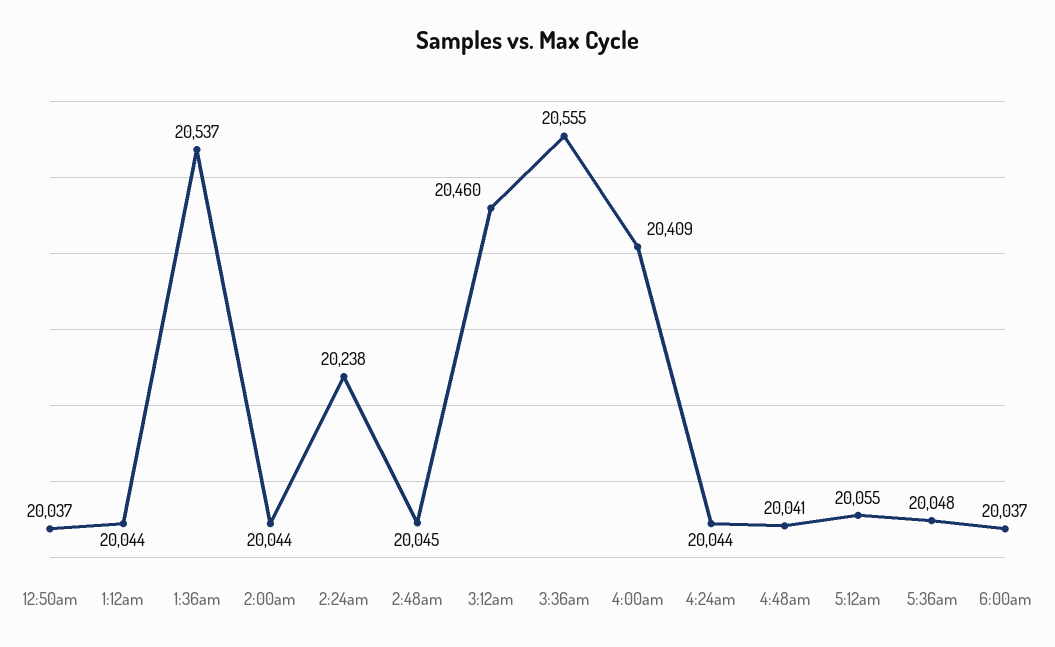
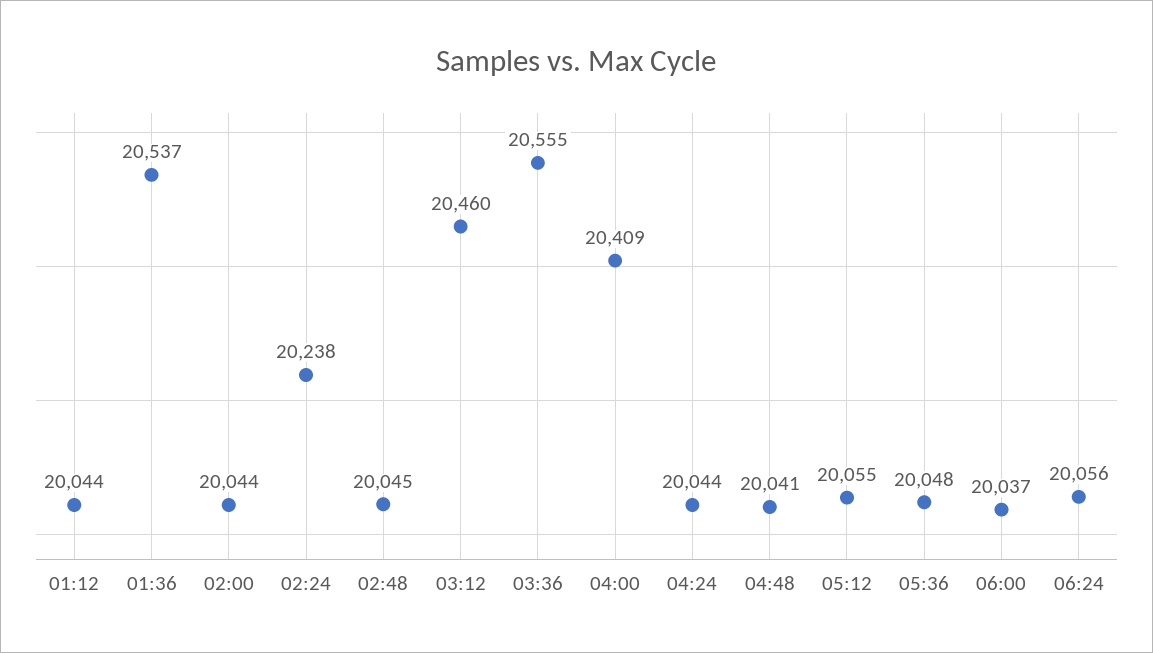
12:50am: 20037 -> none
06:24: none -> 20056

